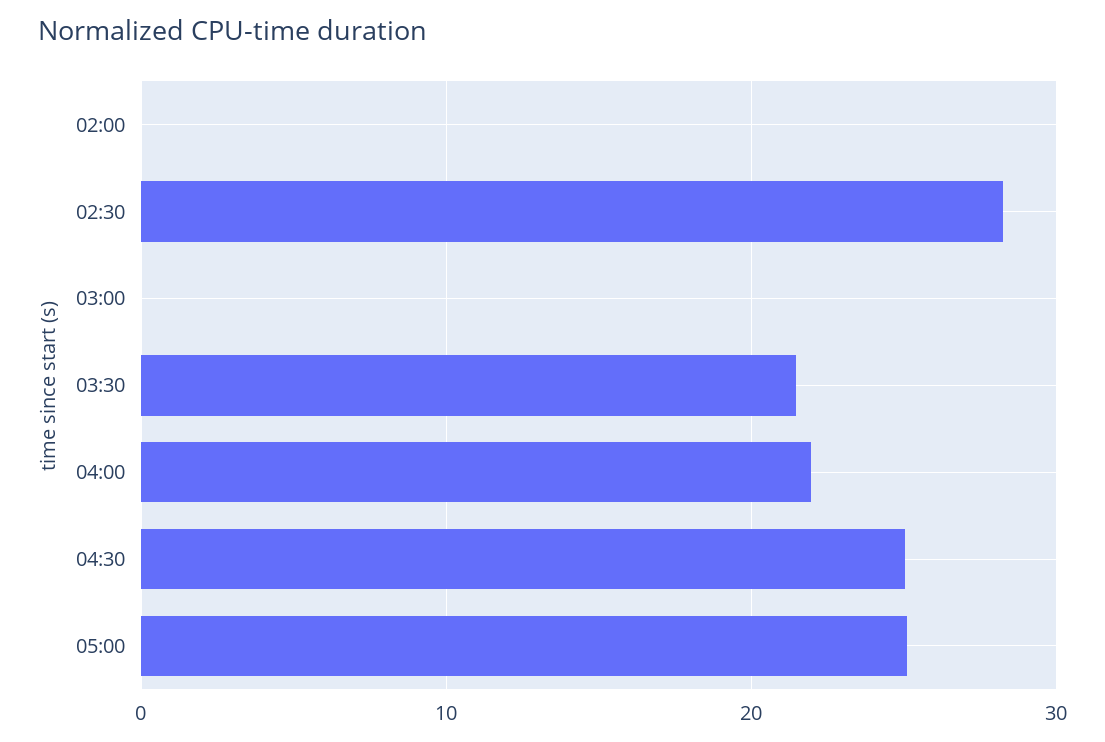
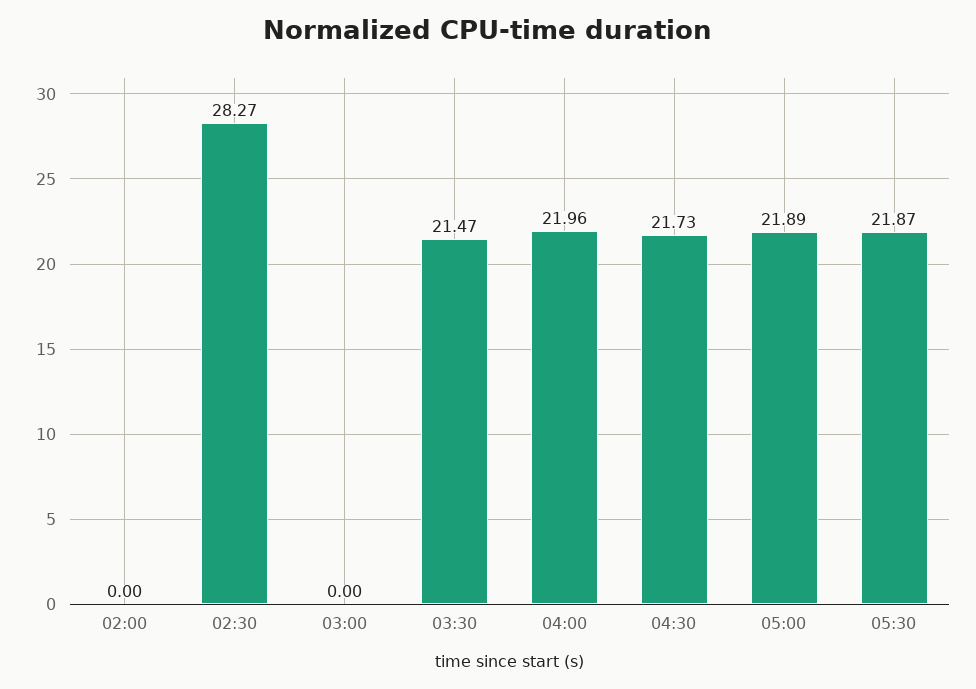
04:30: 25 -> 21.73
05:00: 25 -> 21.89
05:30: none -> 21.87

